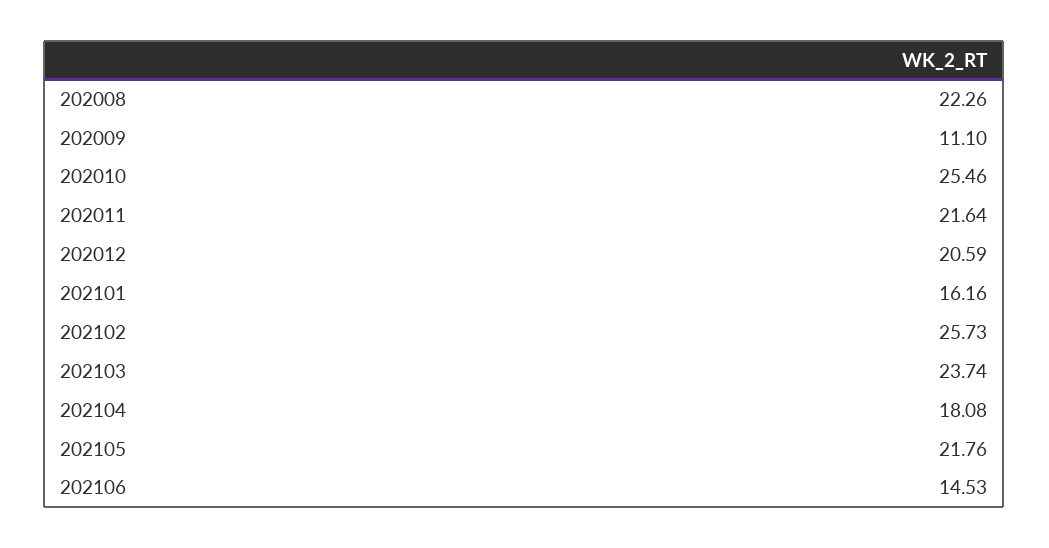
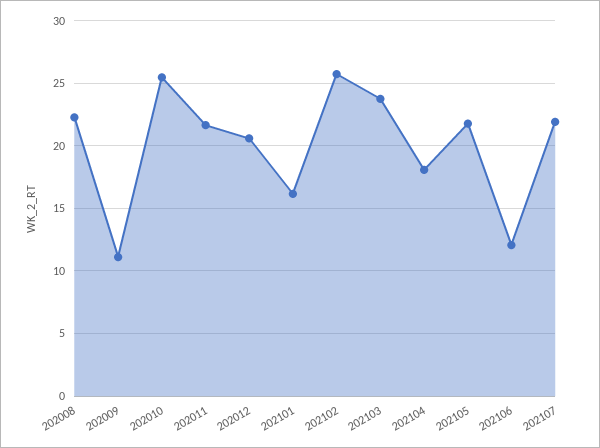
202106: 14.53 -> 12
202107: none -> 22

